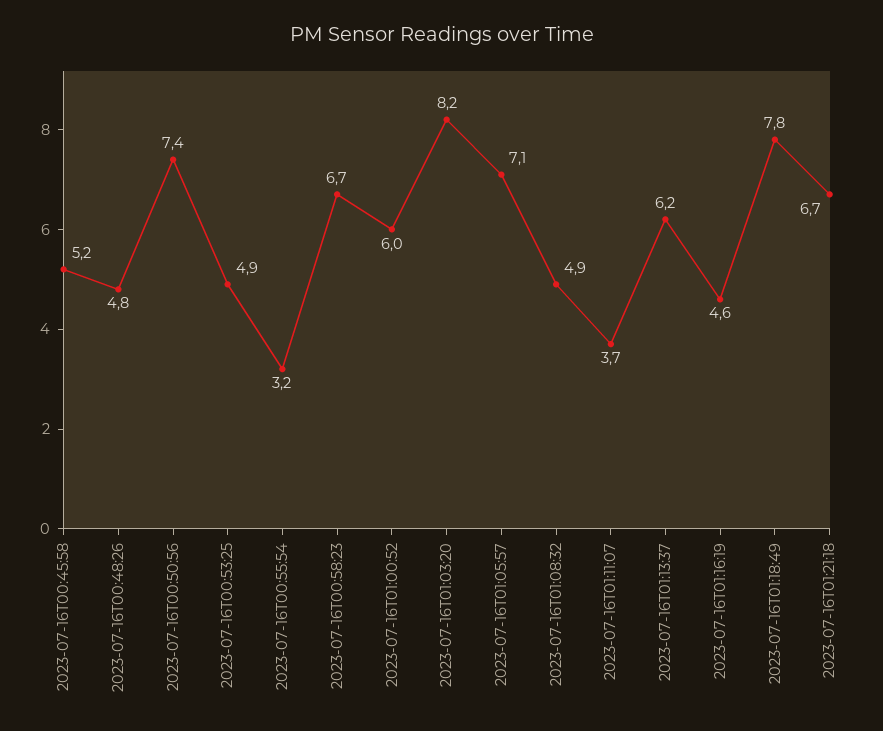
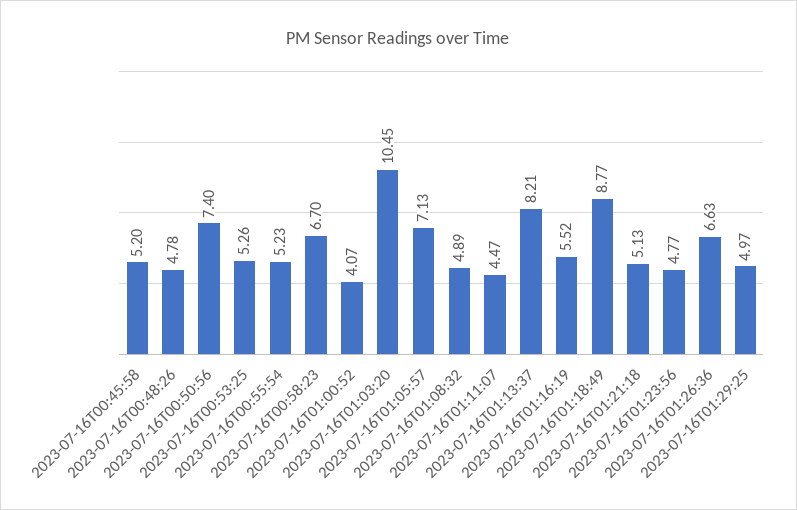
2023-07-16T00:53:25: 4.9 -> 5.26
2023-07-16T00:55:54: 3.2 -> 5.23
2023-07-16T01:00:52: 6 -> 4.07
2023-07-16T01:03:20: 8.2 -> 10.45
2023-07-16T01:11:07: 3.7 -> 4.47
2023-07-16T01:13:37: 6.2 -> 8.21
2023-07-16T01:16:19: 4.6 -> 5.52
2023-07-16T01:18:49: 7.8 -> 8.77
2023-07-16T01:21:18: 6.7 -> 5.13
2023-07-16T01:23:56: none -> 4.77
2023-07-16T01:26:36: none -> 6.63
2023-07-16T01:29:25: none -> 4.97

